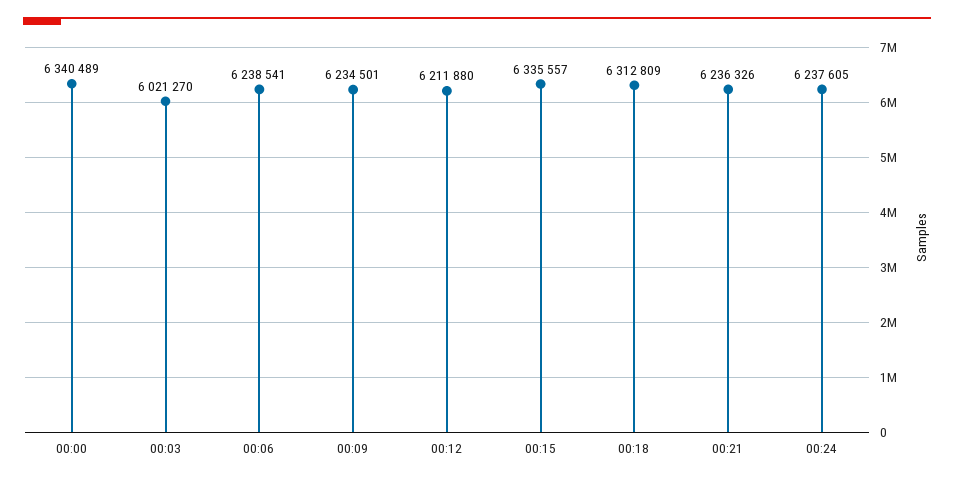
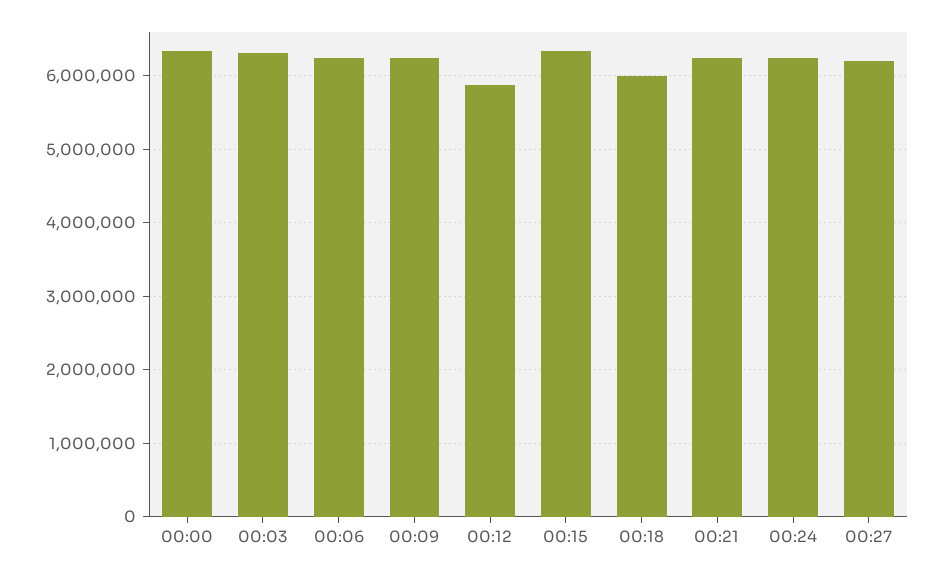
00:03: 6021270 -> 6300000
00:12: 6211880 -> 5900000
00:18: 6312809 -> 6000000
00:27: none -> 6200000

